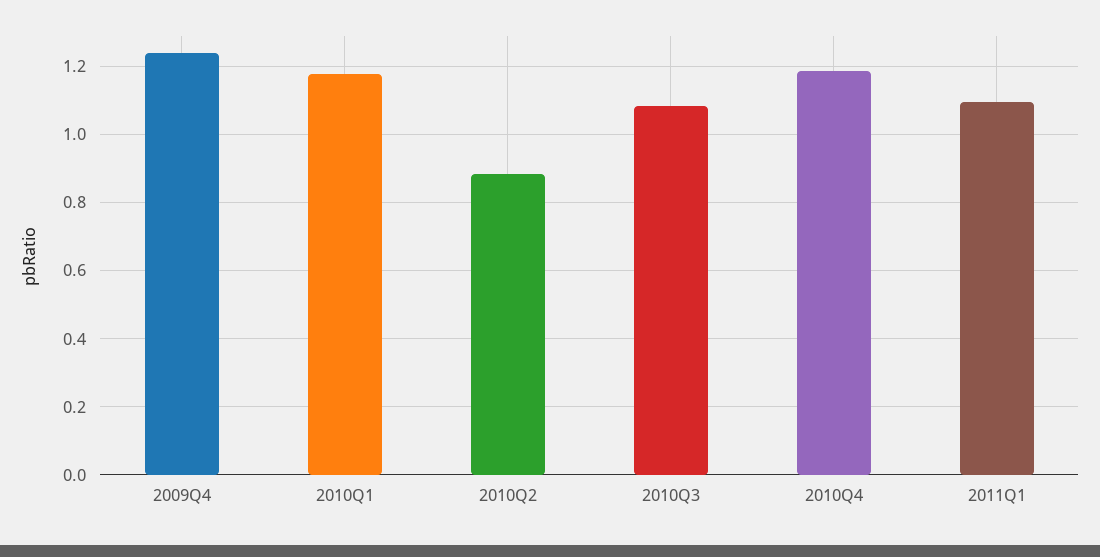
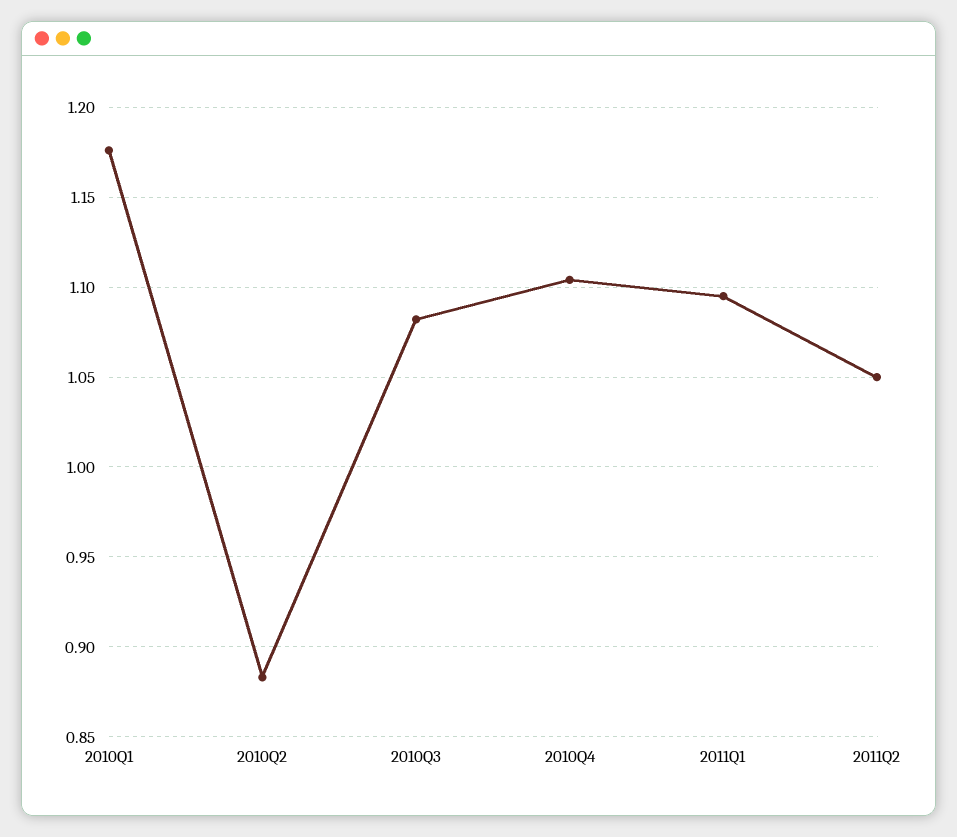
2009Q4: 1.24 -> none
2010Q4: 1.18 -> 1.105
2011Q2: none -> 1.05

